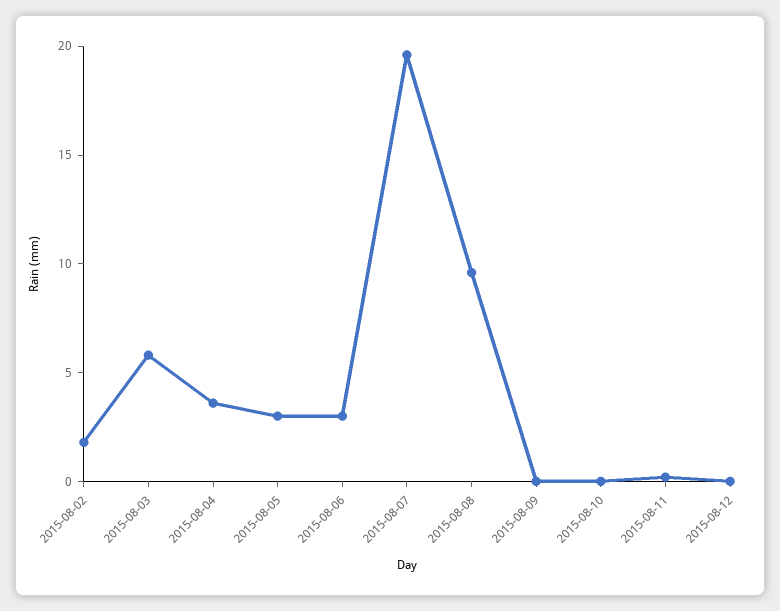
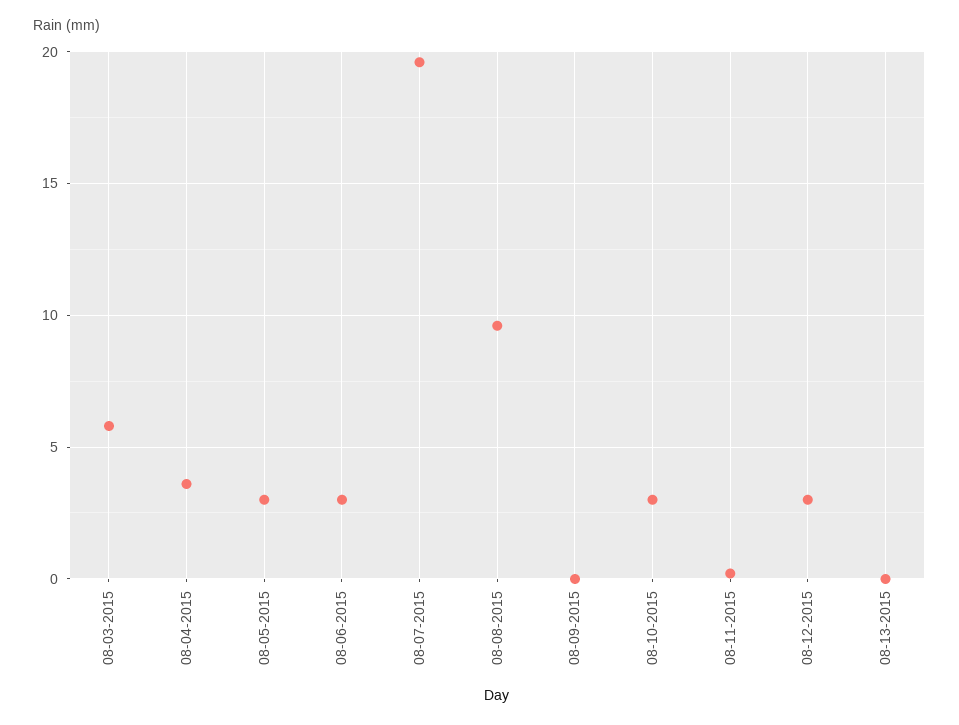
2015-08-02: 2 -> none
2015-08-10: 0 -> 3
2015-08-12: 0 -> 3
08-13-2015: none -> 0

